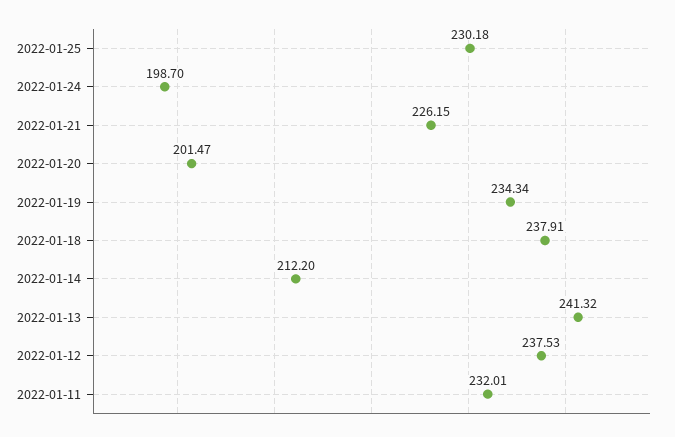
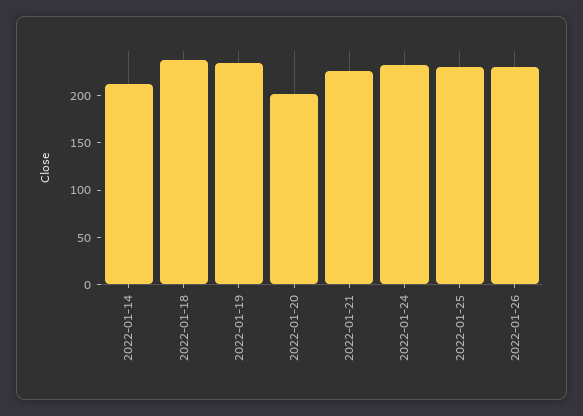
2022-01-24: 198.7 -> 230
2022-01-13: 241.32 -> none
2022-01-12: 237.53 -> none
2022-01-11: 232.01 -> none
2022-01-26: none -> 230

